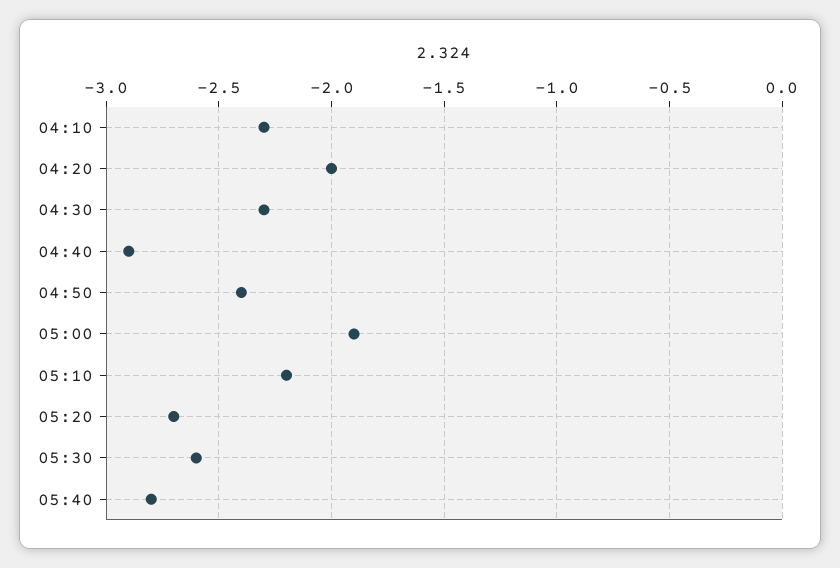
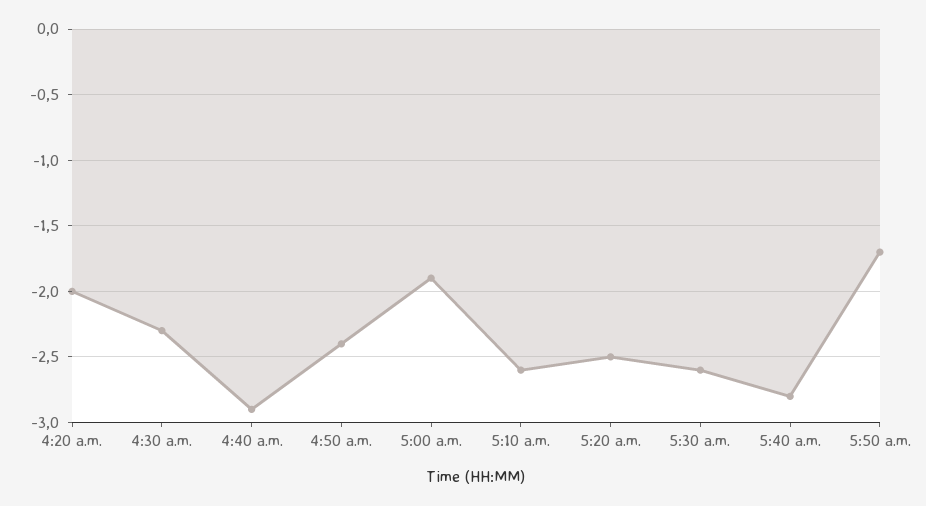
04:10: -2.3 -> none
05:10: -2.2 -> -2.6
05:20: -2.7 -> -2.5
5:50 a.m.: none -> -1.7

